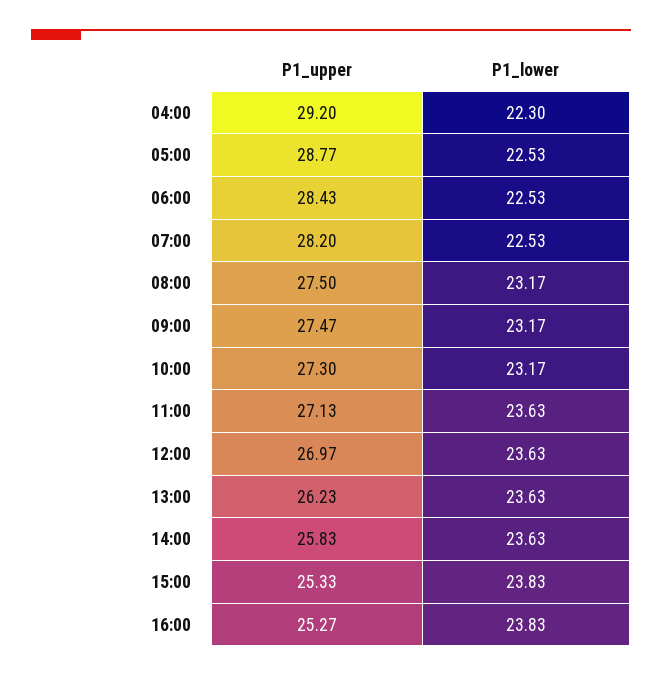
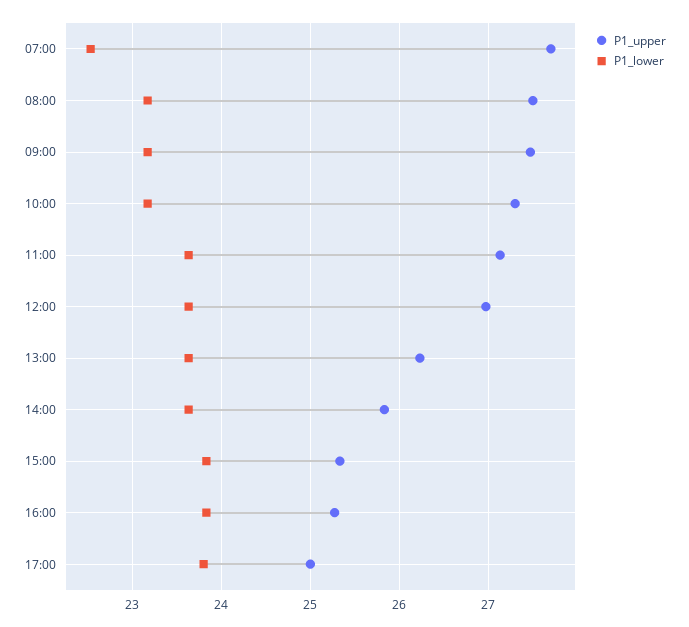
P1_upper, 04:00: 29.2 -> none
P1_lower, 04:00: 22.3 -> none
P1_upper, 05:00: 28.77 -> none
P1_lower, 05:00: 22.53 -> none
P1_upper, 06:00: 28.43 -> none
P1_lower, 06:00: 22.53 -> none
P1_upper, 07:00: 28.2 -> 27.7
P1_upper, 17:00: none -> 25
P1_lower, 17:00: none -> 23.8

